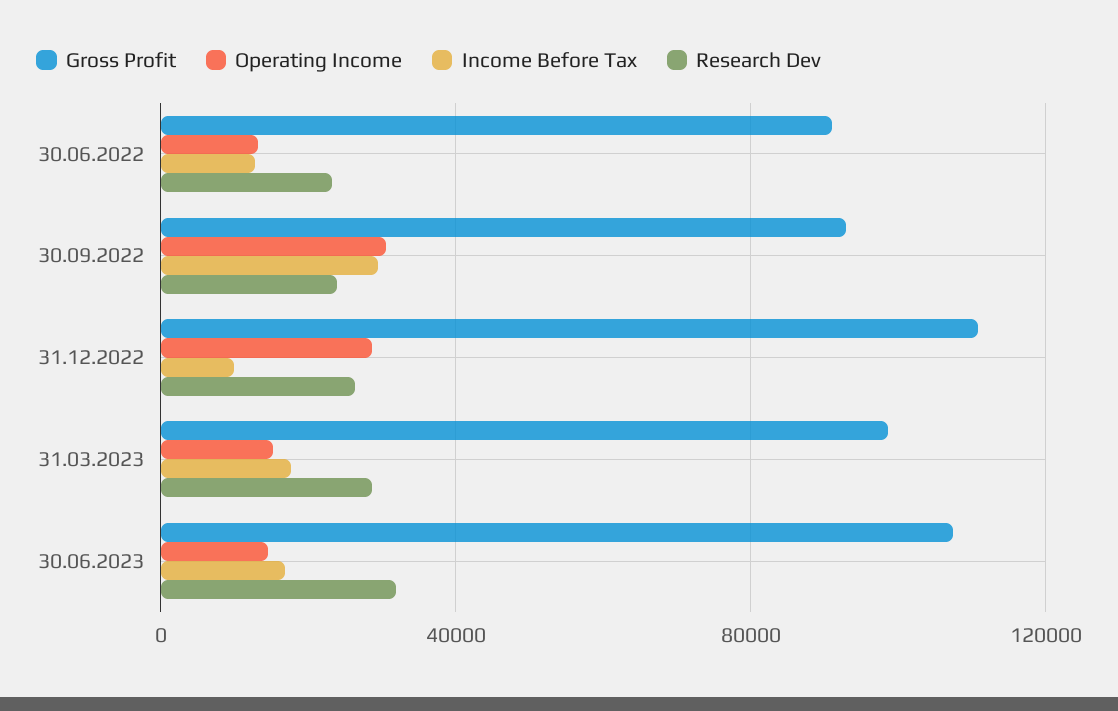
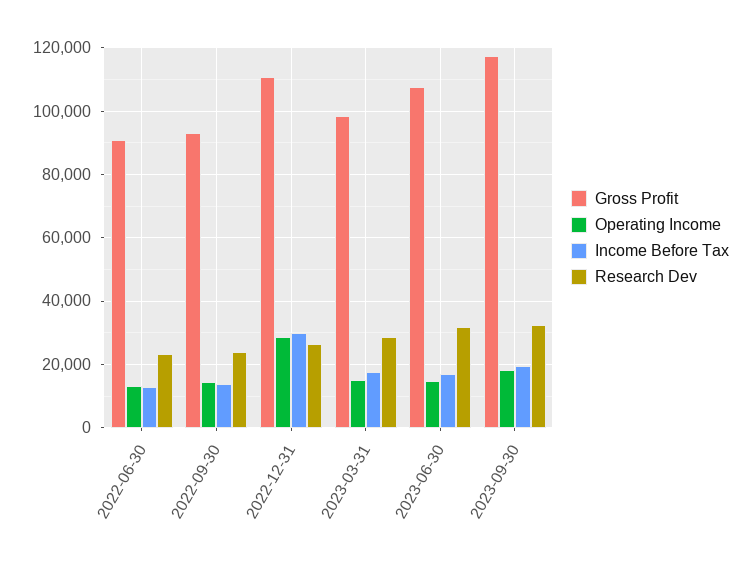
Operating Income, 30.09.2022: 30000 -> 14000
Income Before Tax, 30.09.2022: 30000 -> 14000
Income Before Tax, 31.12.2022: 10000 -> 30000
Gross Profit, 2023-09-30: none -> 118000
Operating Income, 2023-09-30: none -> 18000
Income Before Tax, 2023-09-30: none -> 20000
Research Dev, 2023-09-30: none -> 32000

